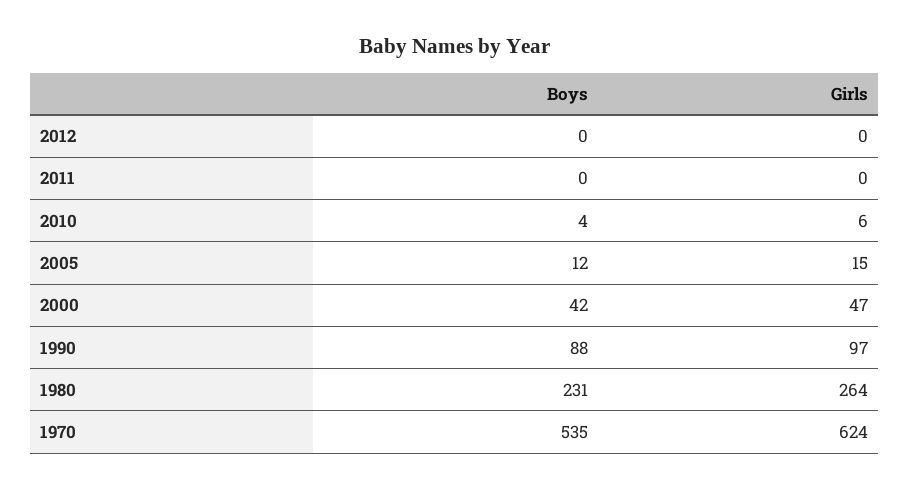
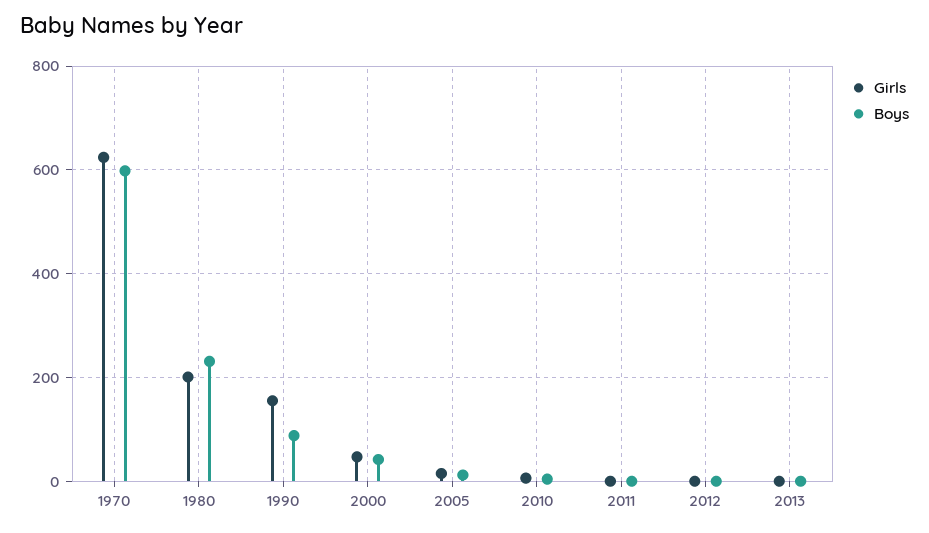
Girls, 1990: 97 -> 160
Girls, 1980: 264 -> 200
Boys, 1970: 535 -> 600
Girls, 2013: none -> 0
Boys, 2013: none -> 0

